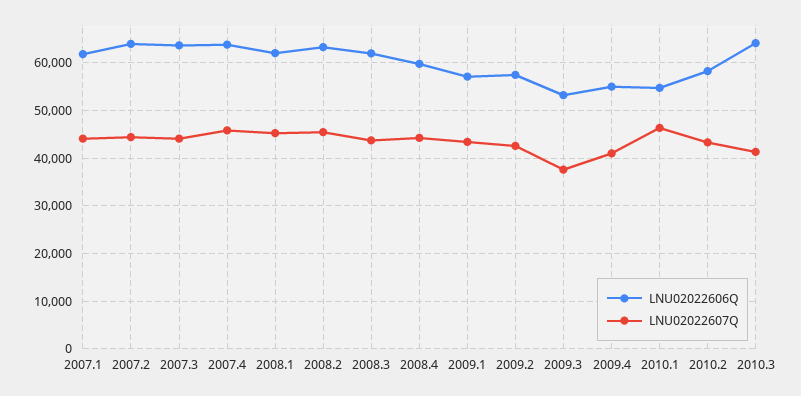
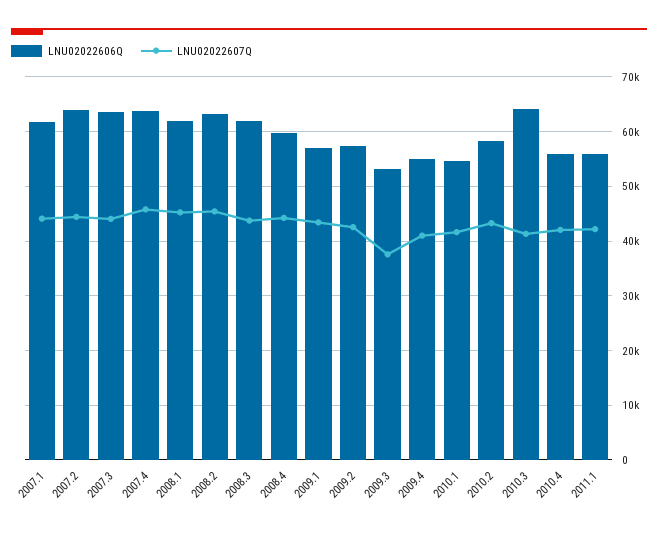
LNU02022607Q, 2010.1: 46000 -> 42000
LNU02022606Q, 2010.4: none -> 56000
LNU02022607Q, 2010.4: none -> 42000
LNU02022606Q, 2011.1: none -> 56000
LNU02022607Q, 2011.1: none -> 42000

